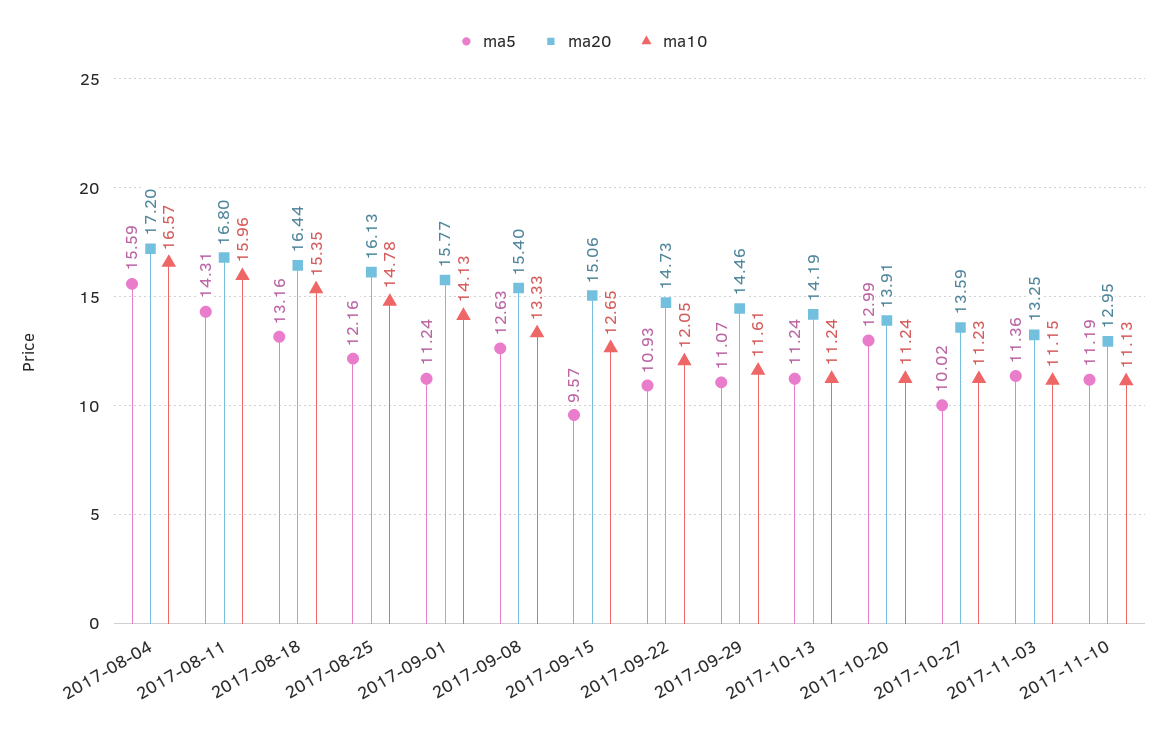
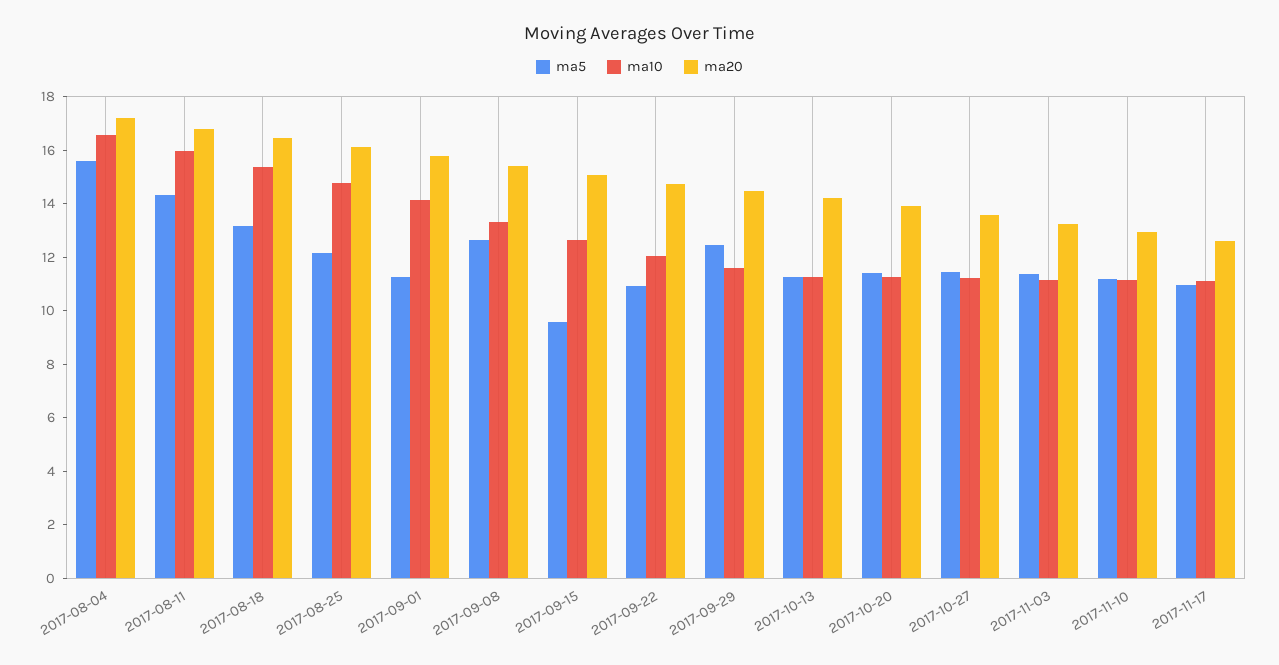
ma5, 2017-09-29: 11.07 -> 12.5
ma5, 2017-10-20: 12.99 -> 11.5
ma5, 2017-10-27: 10.02 -> 11.5
ma5, 2017-11-17: none -> 11
ma10, 2017-11-17: none -> 11
ma20, 2017-11-17: none -> 12.5

